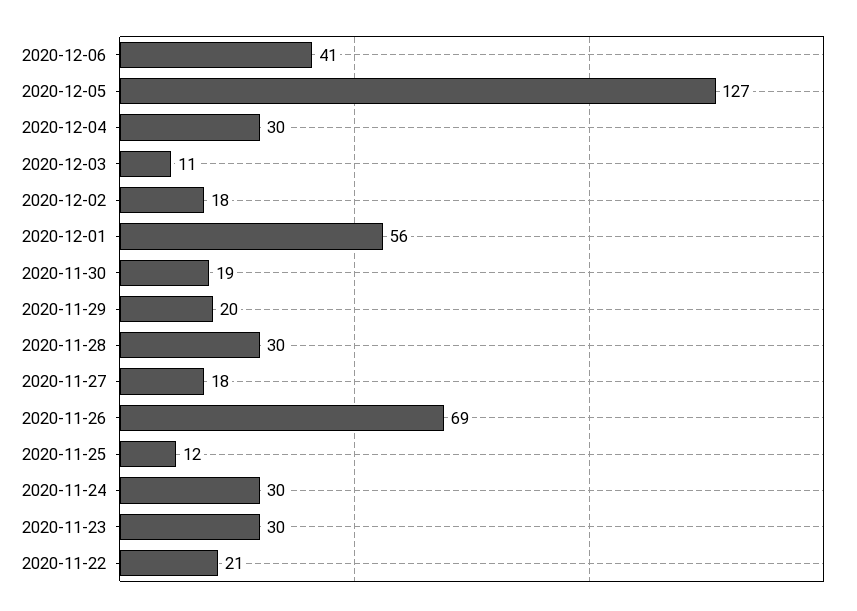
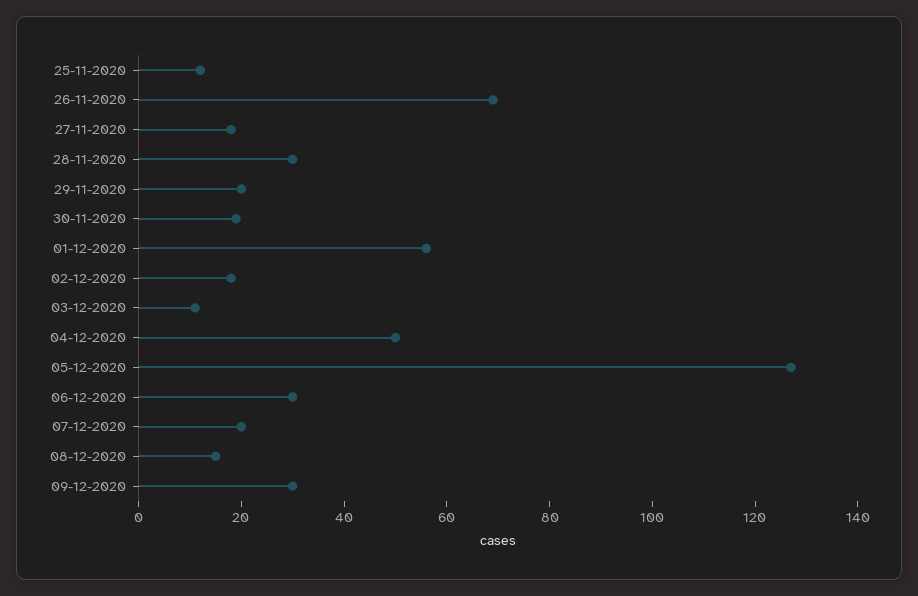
2020-12-06: 41 -> 30
2020-12-04: 30 -> 50
2020-11-24: 30 -> none
2020-11-23: 30 -> none
2020-11-22: 21 -> none
07-12-2020: none -> 20
08-12-2020: none -> 15
09-12-2020: none -> 30

